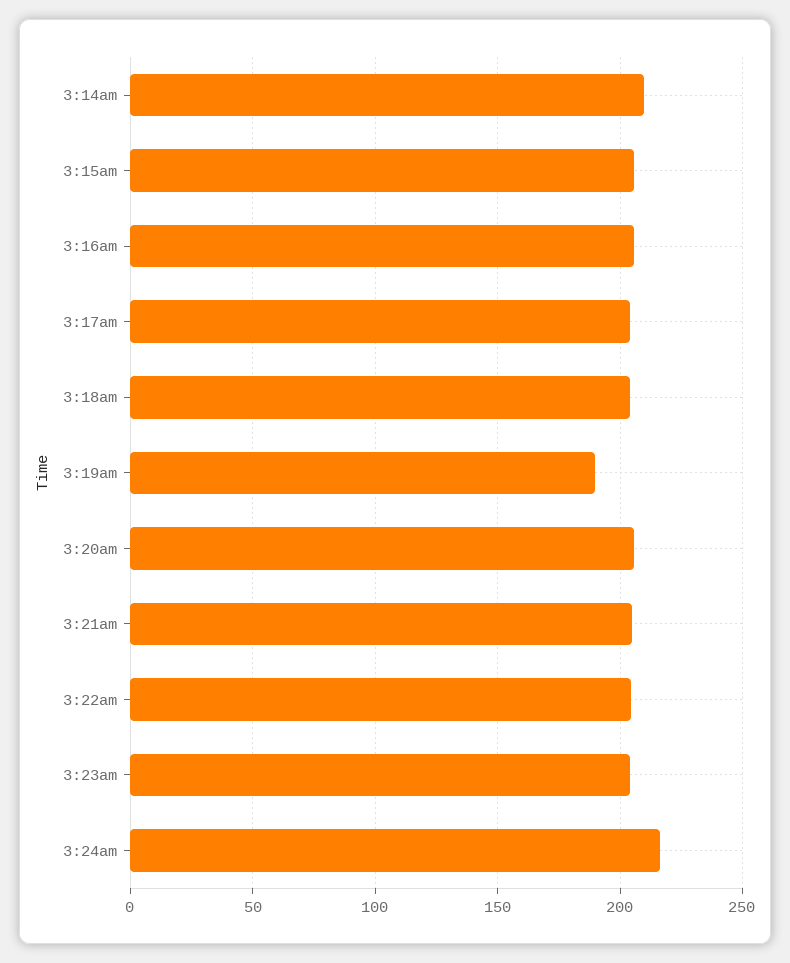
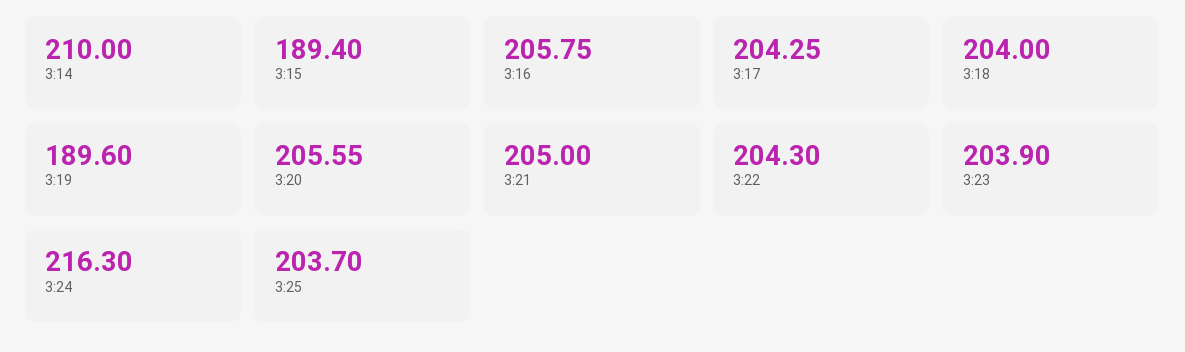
3:15am: 205 -> 189.4
3:25: none -> 203.7

